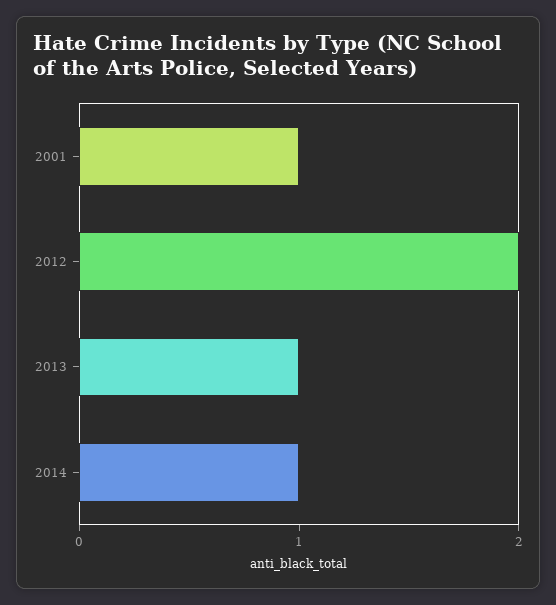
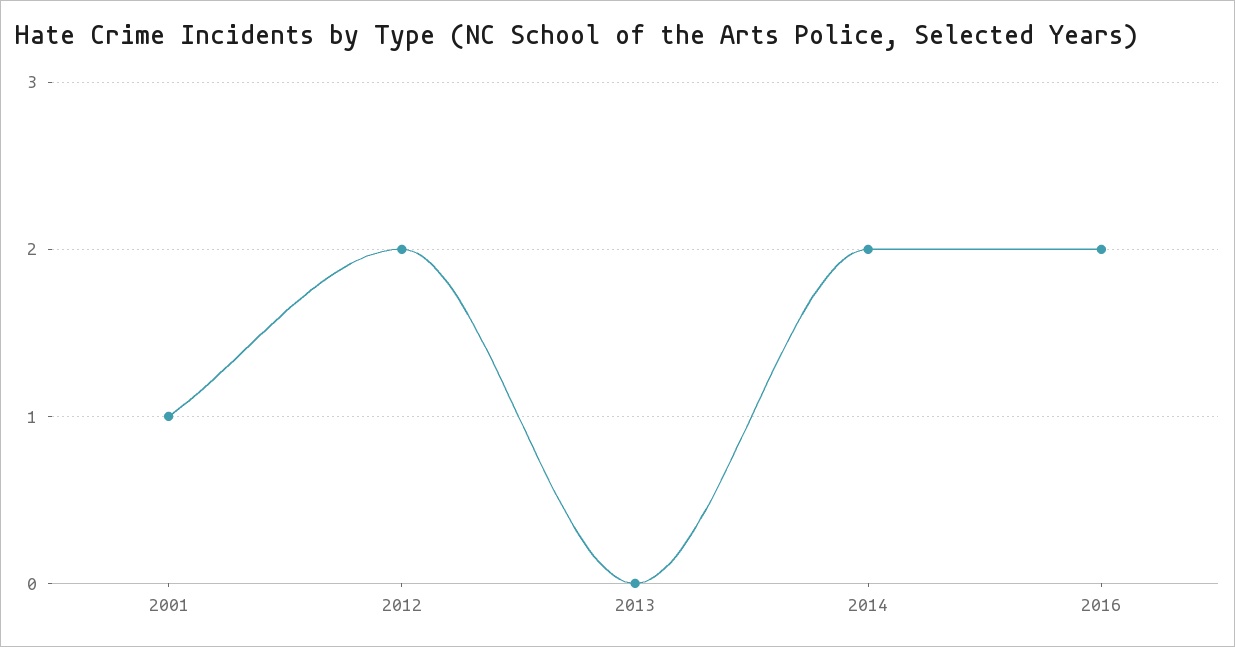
2013: 1 -> 0
2014: 1 -> 2
2016: none -> 2

